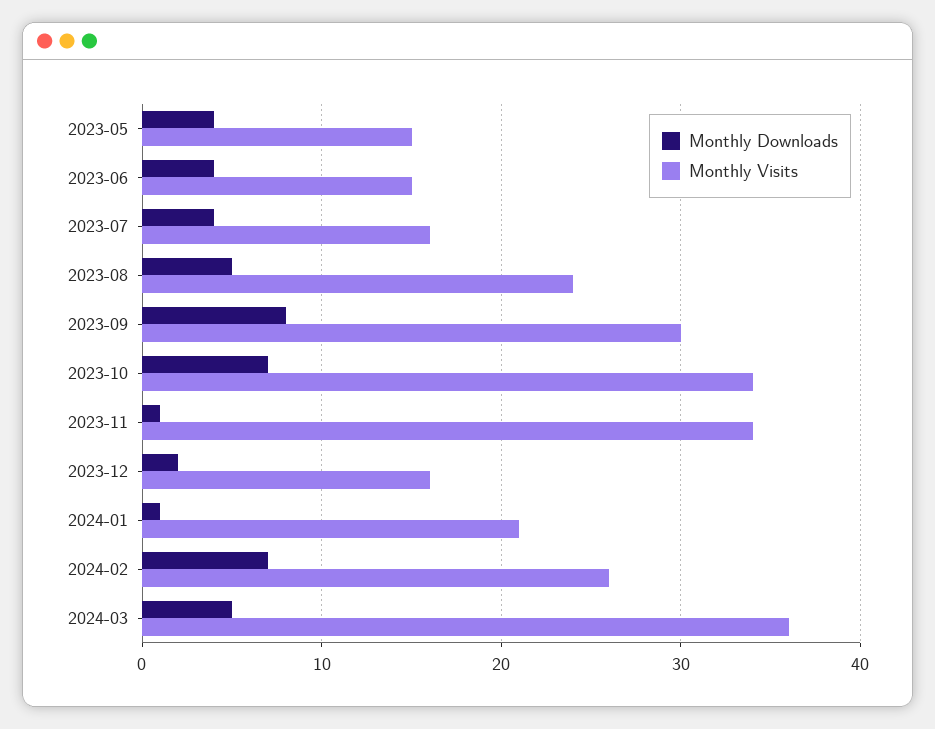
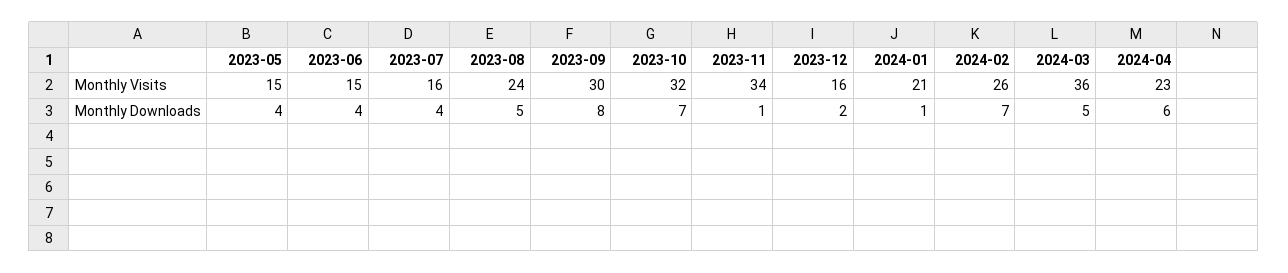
Monthly Visits, 2023-10: 34 -> 32
Monthly Visits, 2024-04: none -> 23
Monthly Downloads, 2024-04: none -> 6

